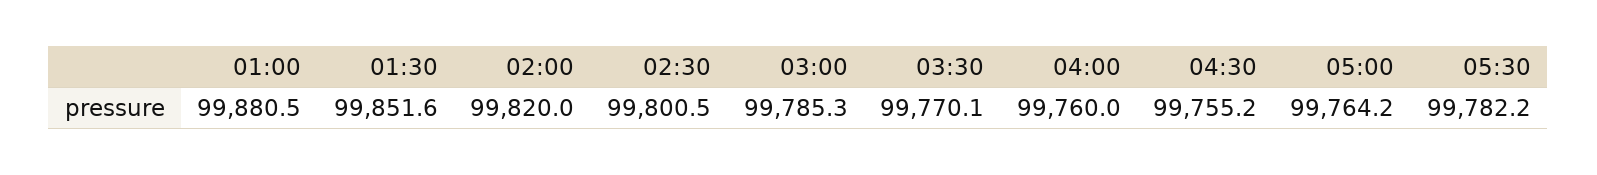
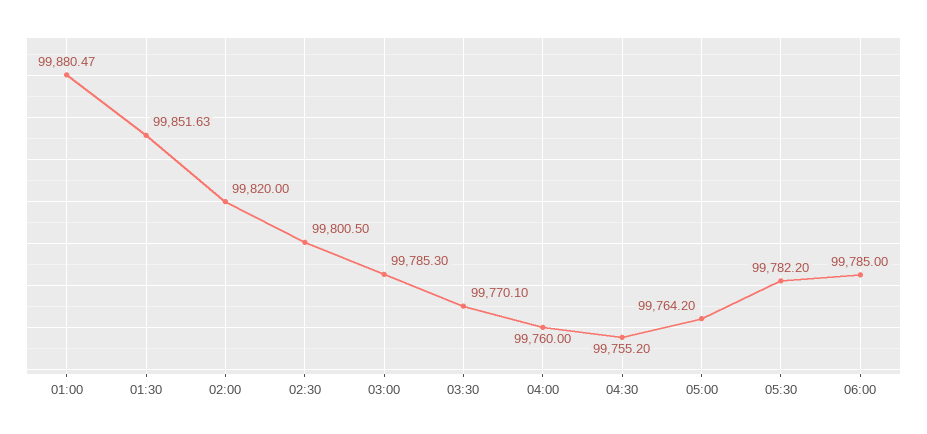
06:00: none -> 99785

